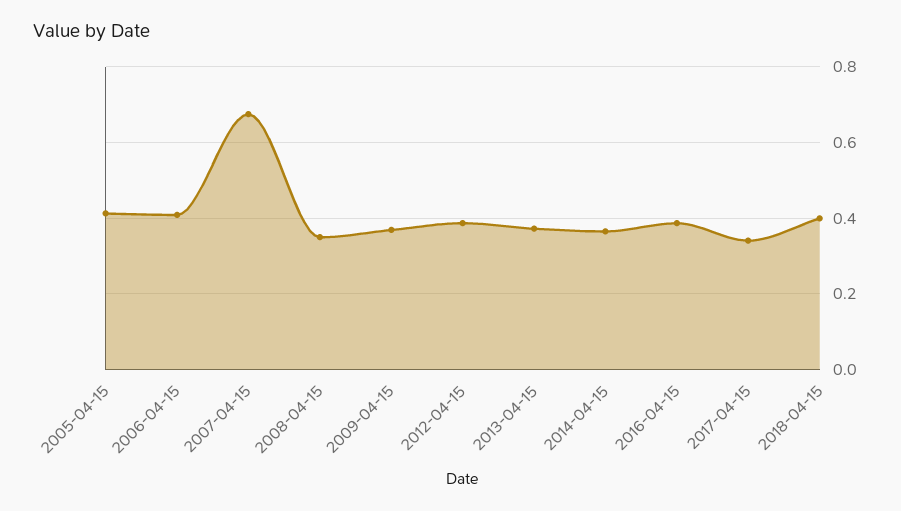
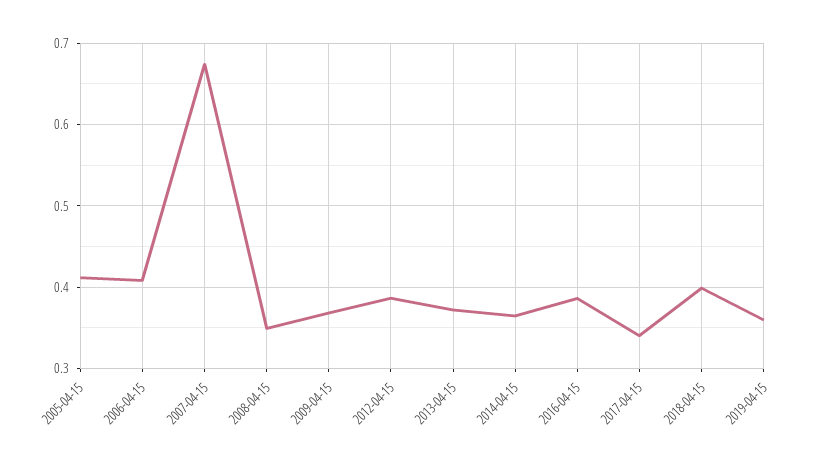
2019-04-15: none -> 0.36

